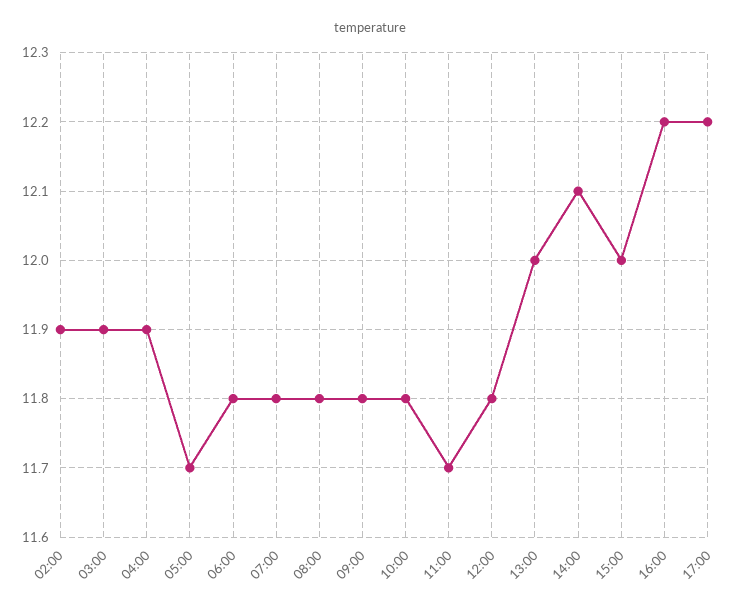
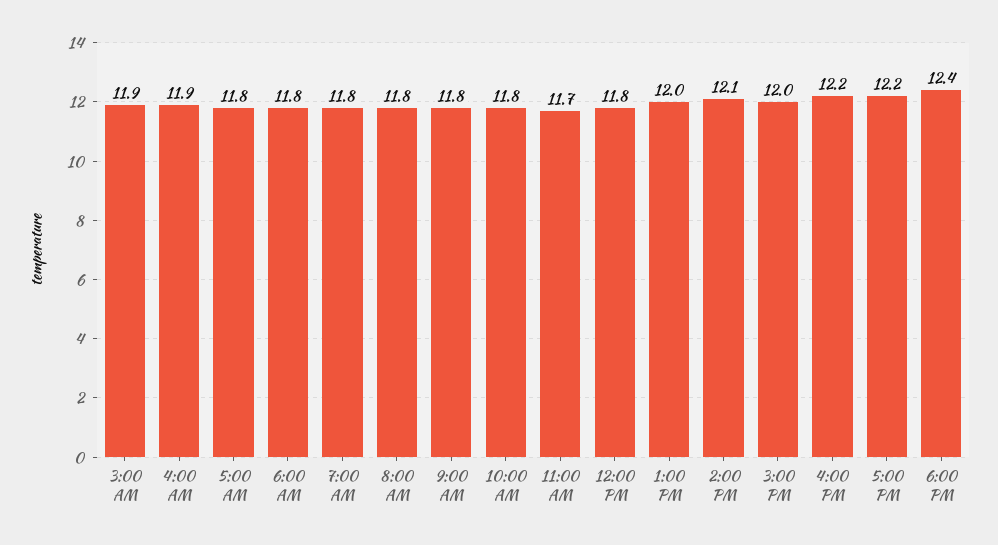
02:00: 11.9 -> none
05:00: 11.7 -> 11.8
6:00 PM: none -> 12.4

